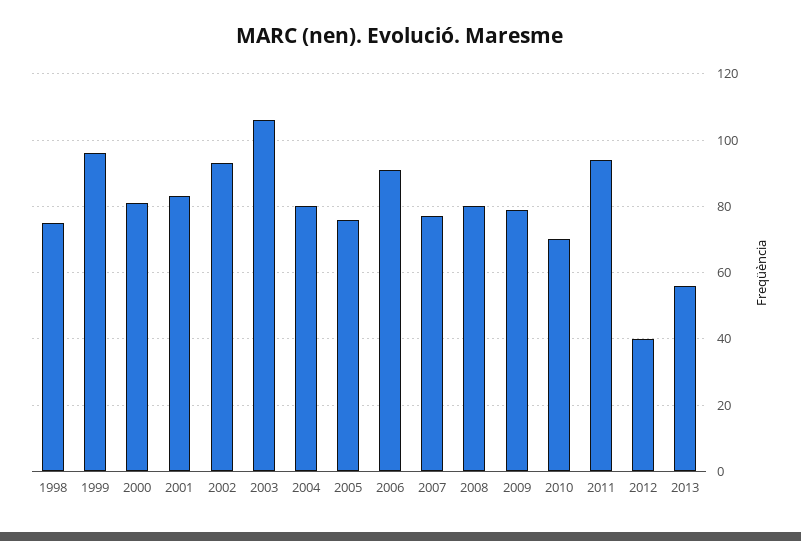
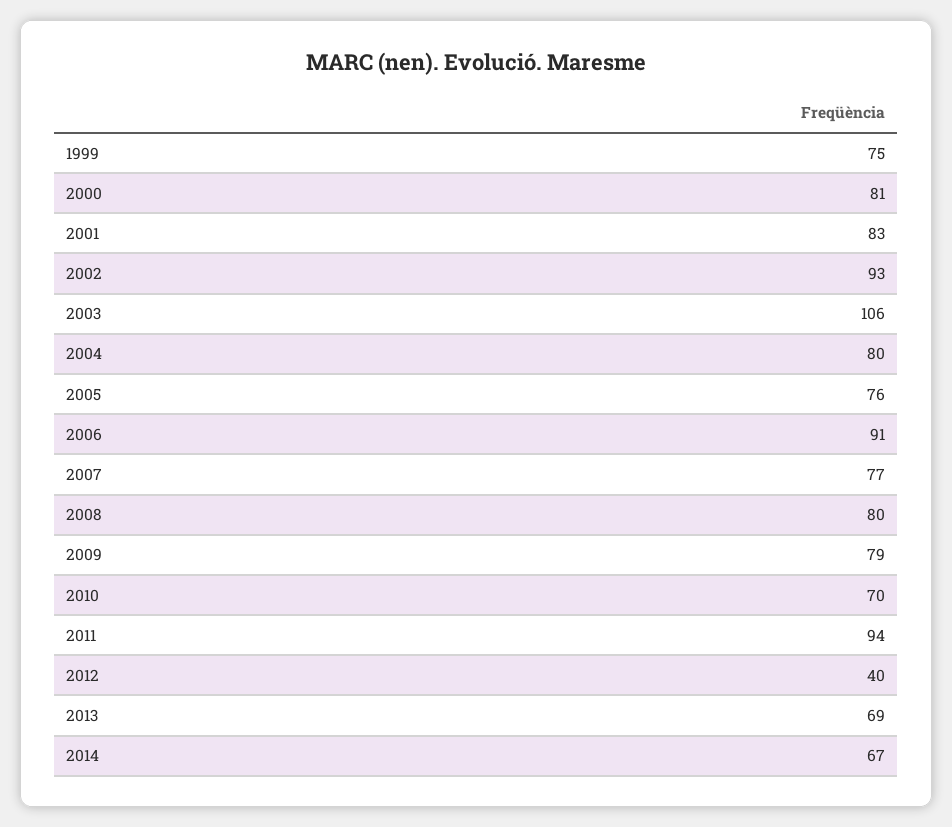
1998: 75 -> none
1999: 95 -> 75
2013: 55 -> 69
2014: none -> 67

